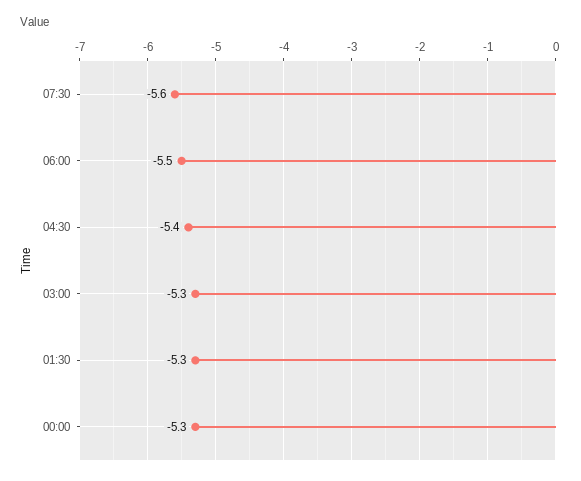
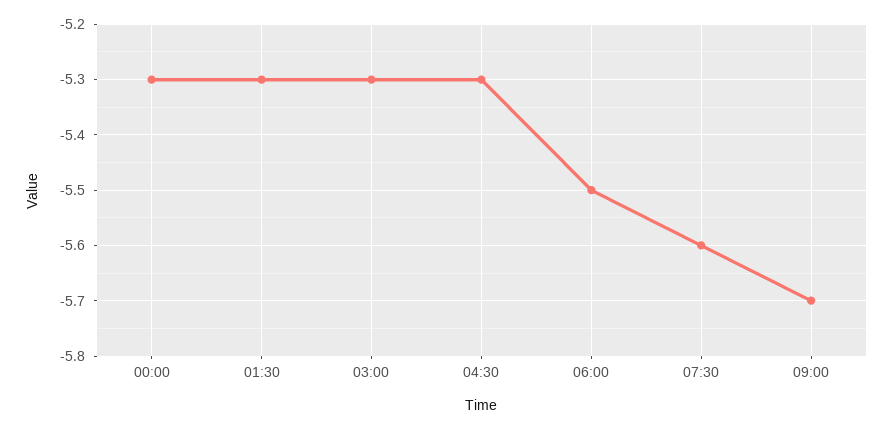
04:30: -5.4 -> -5.3
09:00: none -> -5.7

